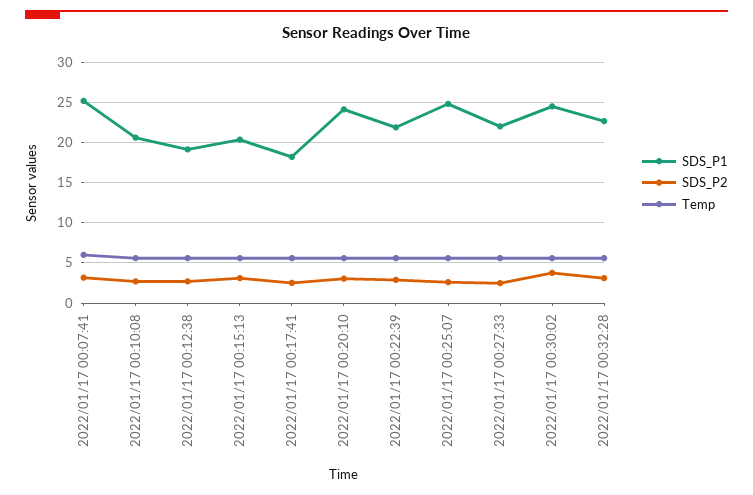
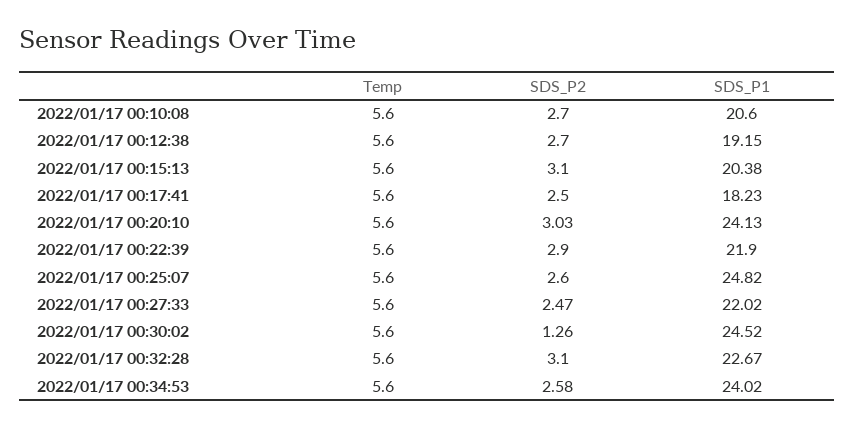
SDS_P1, 2022/01/17 00:07:41: 25 -> none
SDS_P2, 2022/01/17 00:07:41: 3 -> none
Temp, 2022/01/17 00:07:41: 6 -> none
SDS_P2, 2022/01/17 00:30:02: 4 -> 1.26
Temp, 2022/01/17 00:34:53: none -> 5.6
SDS_P2, 2022/01/17 00:34:53: none -> 2.58
SDS_P1, 2022/01/17 00:34:53: none -> 24.02

